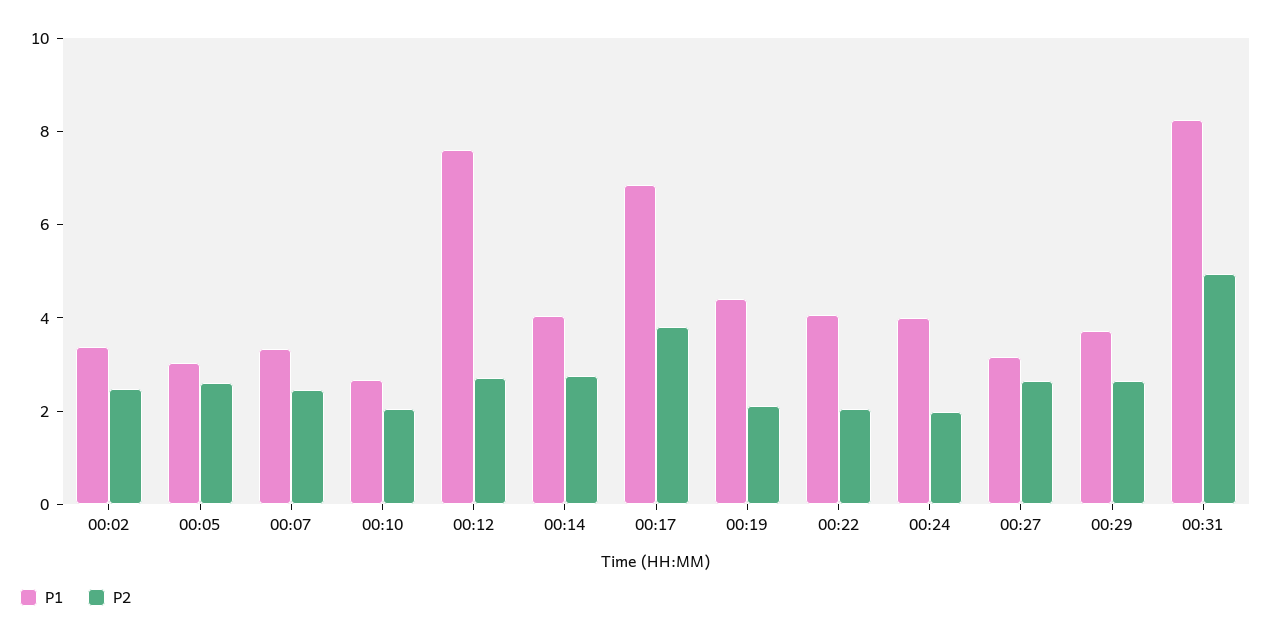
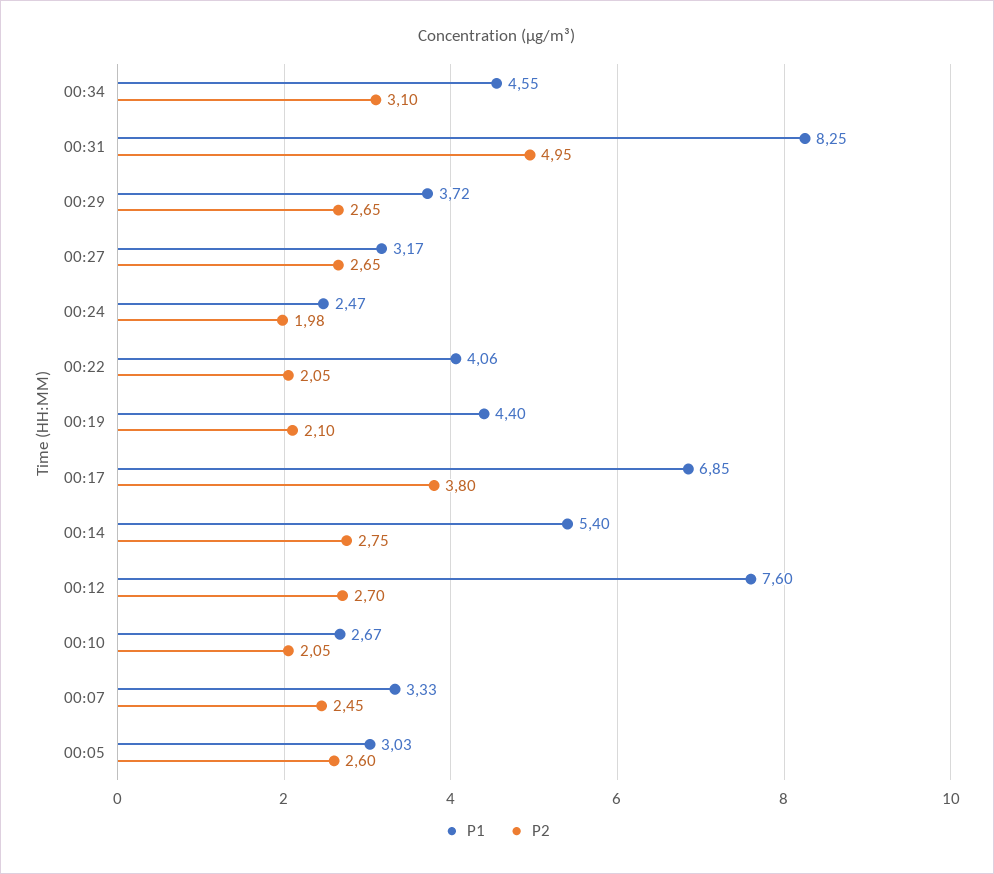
P1, 00:02: 3.5 -> none
P2, 00:02: 2.5 -> none
P1, 00:14: 4 -> 5.4
P1, 00:24: 4 -> 2.47
P1, 00:34: none -> 4.55
P2, 00:34: none -> 3.1

